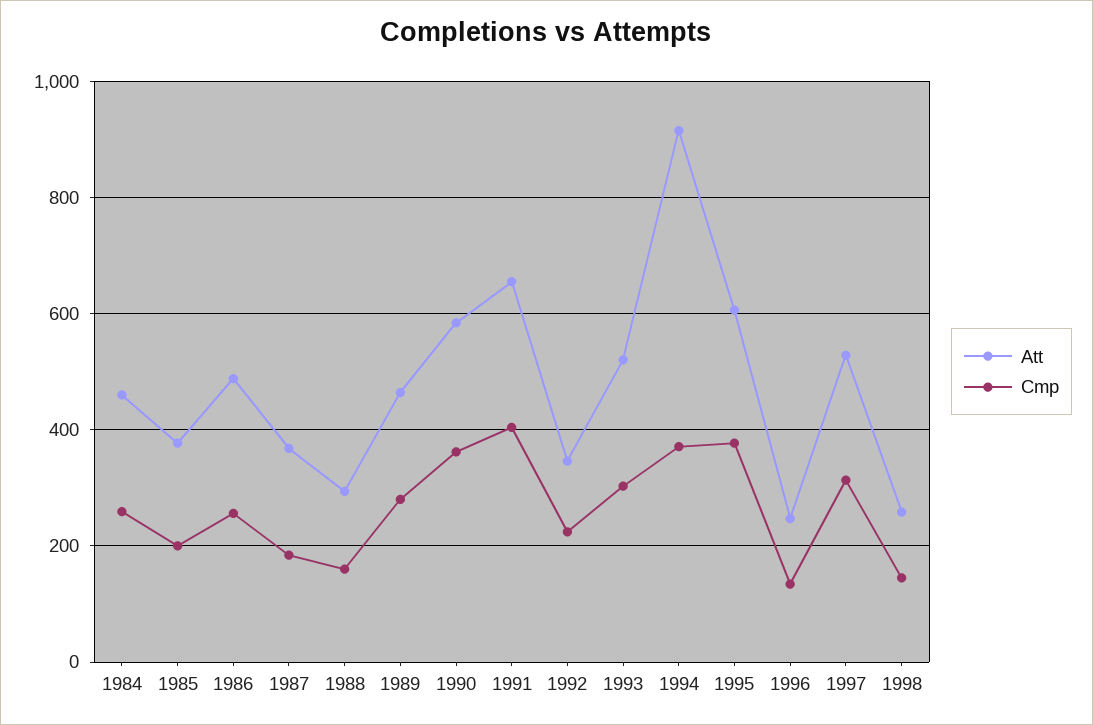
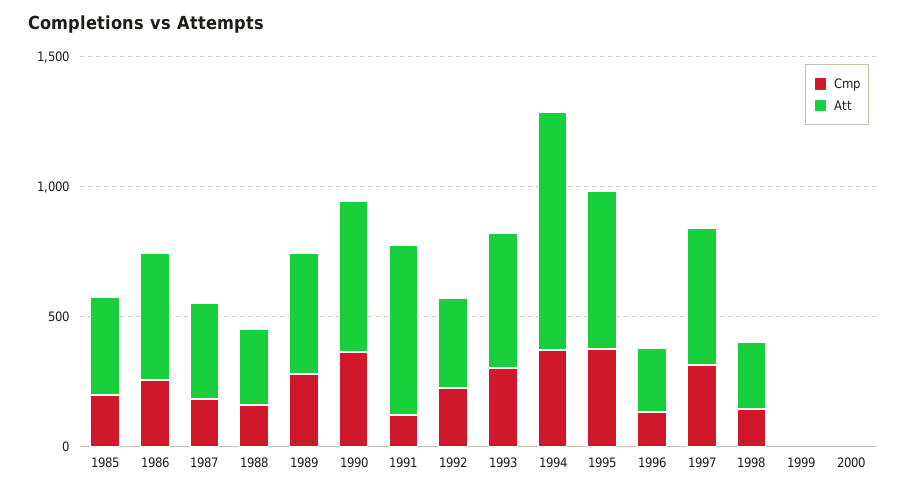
Att, 1984: 460 -> none
Cmp, 1984: 260 -> none
Cmp, 1991: 400 -> 100
Cmp, 1999: none -> 0
Att, 1999: none -> 0
Cmp, 2000: none -> 0
Att, 2000: none -> 0

